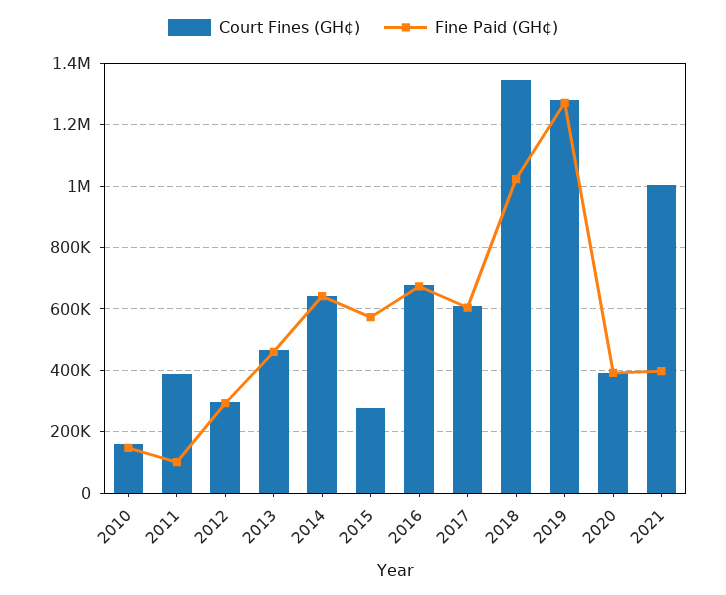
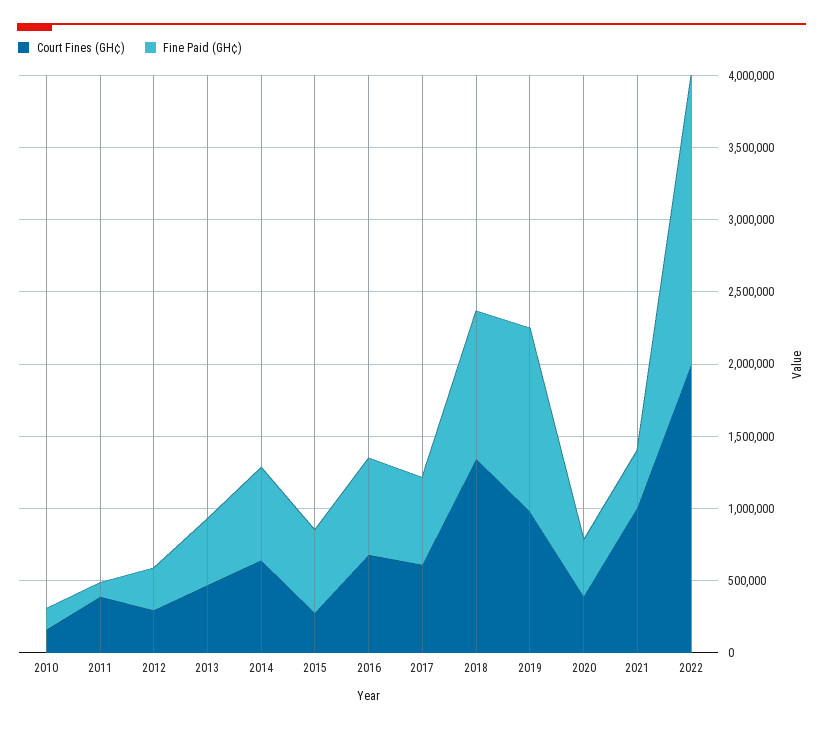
Court Fines (GH¢), 2019: 1280000 -> 1000000
Court Fines (GH¢), 2022: none -> 2000000
Fine Paid (GH¢), 2022: none -> 2000000

